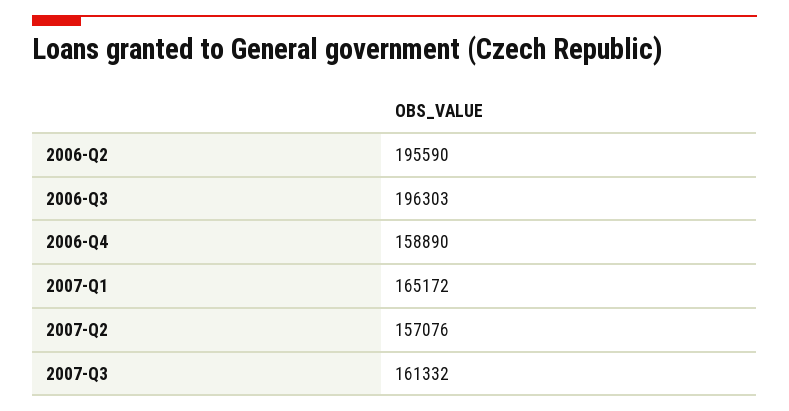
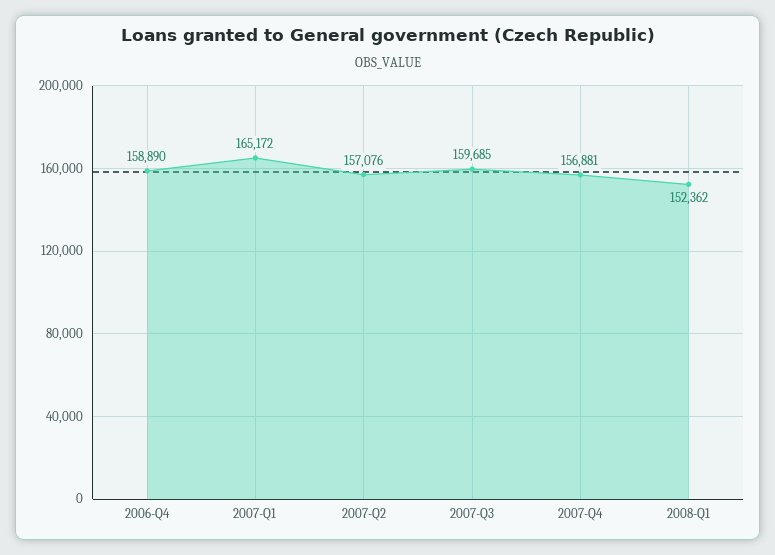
2006-Q2: 195590 -> none
2006-Q3: 196303 -> none
2007-Q3: 161332 -> 159685
2007-Q4: none -> 156881
2008-Q1: none -> 152362

